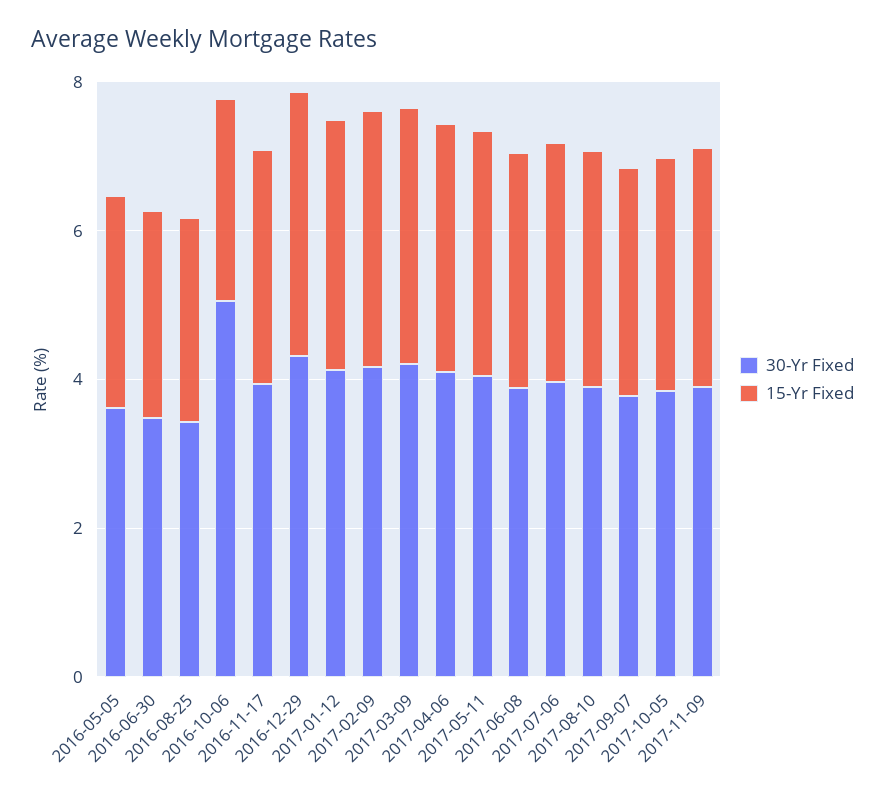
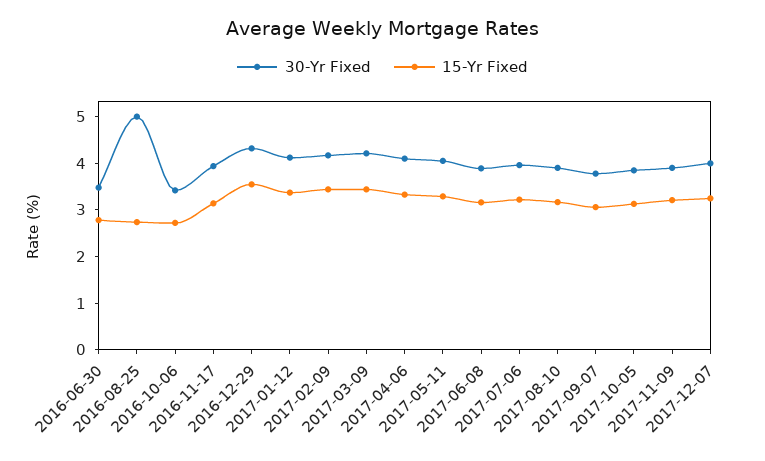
30-Yr Fixed, 2016-05-05: 3.5 -> none
15-Yr Fixed, 2016-05-05: 3 -> none
30-Yr Fixed, 2016-08-25: 3.5 -> 5
30-Yr Fixed, 2016-10-06: 5 -> 3.4
30-Yr Fixed, 2017-12-07: none -> 4
15-Yr Fixed, 2017-12-07: none -> 3.2

